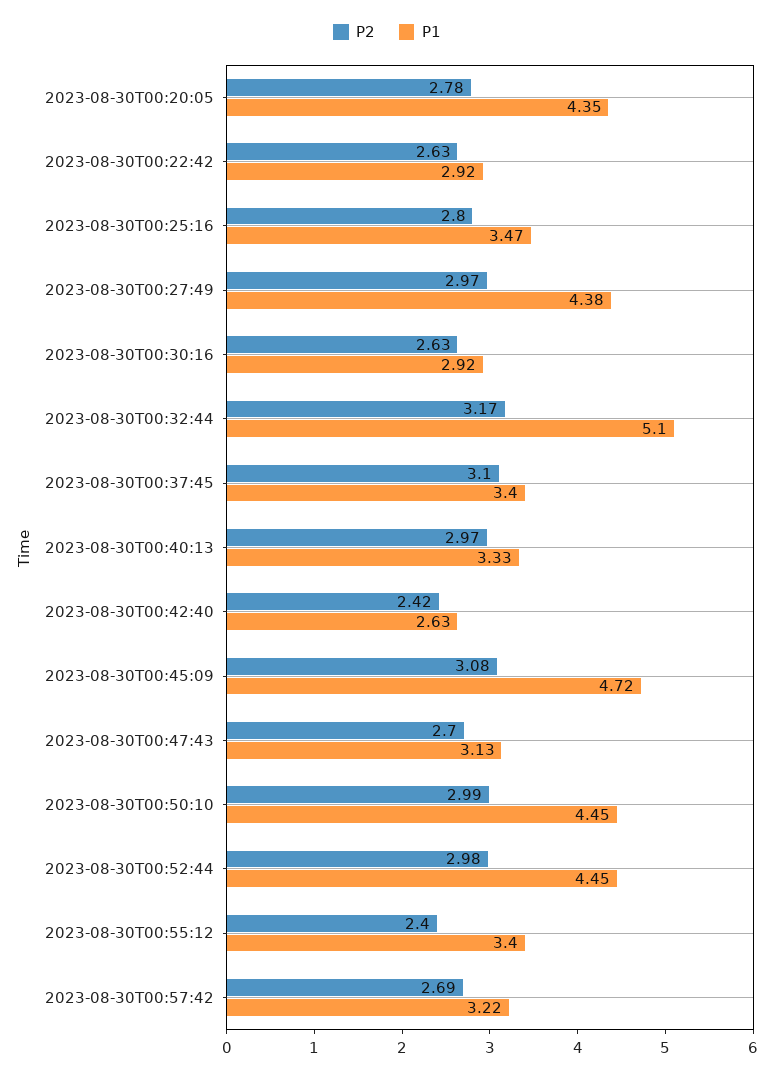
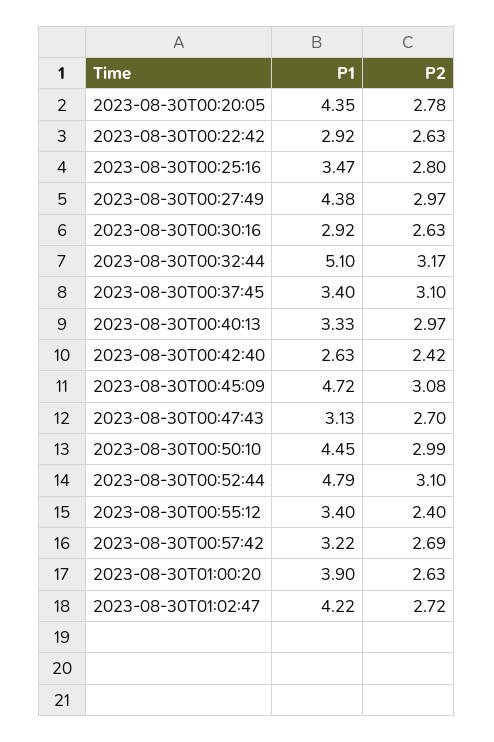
P2, 2023-08-30T00:52:44: 2.98 -> 3.1
P1, 2023-08-30T00:52:44: 4.45 -> 4.79
P1, 2023-08-30T01:00:20: none -> 3.9
P2, 2023-08-30T01:00:20: none -> 2.63
P1, 2023-08-30T01:02:47: none -> 4.22
P2, 2023-08-30T01:02:47: none -> 2.72

